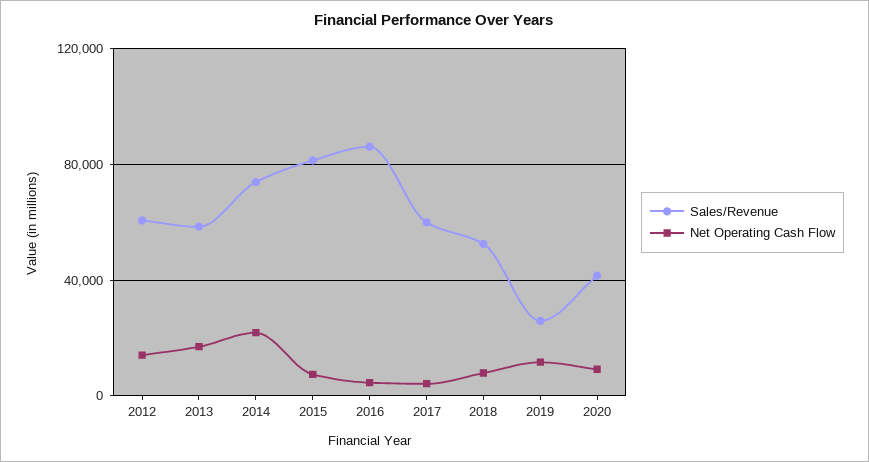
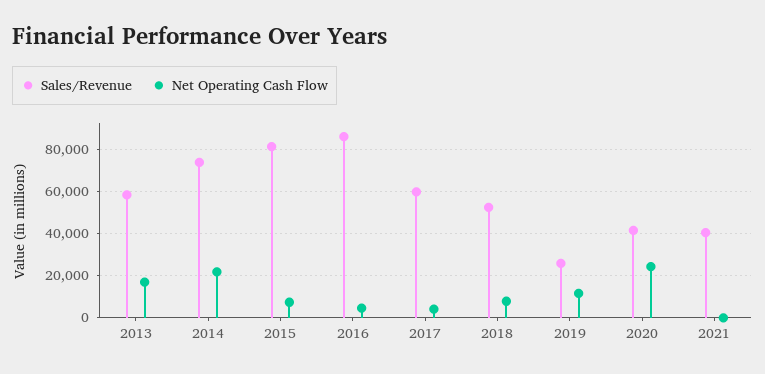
Sales/Revenue, 2012: 60000 -> none
Net Operating Cash Flow, 2012: 15000 -> none
Net Operating Cash Flow, 2020: 10000 -> 25000
Sales/Revenue, 2021: none -> 40000
Net Operating Cash Flow, 2021: none -> 0

